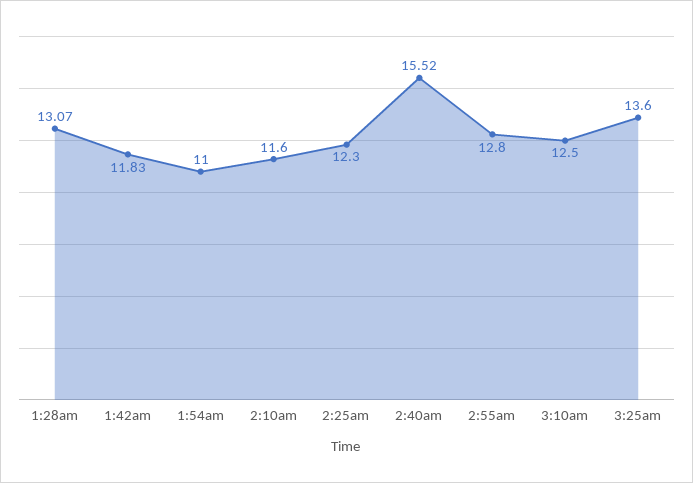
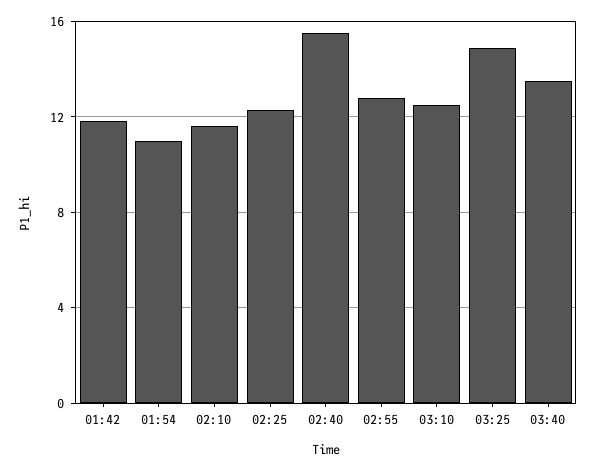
1:28am: 13.07 -> none
3:25am: 13.6 -> 15
03:40: none -> 13.5

